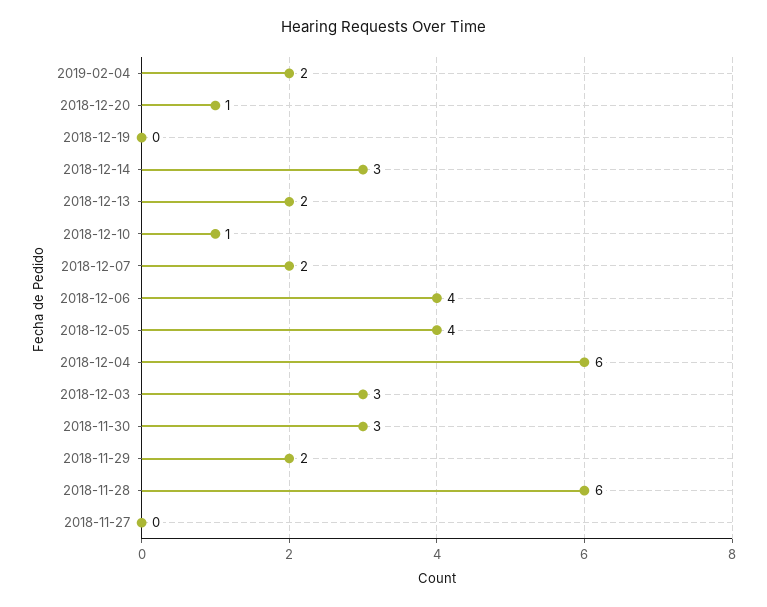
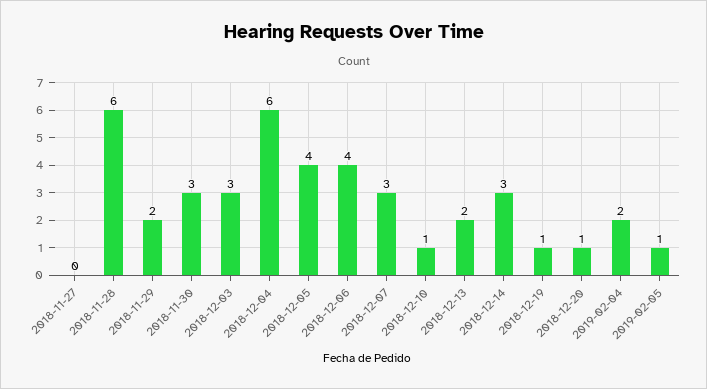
2018-12-19: 0 -> 1
2018-12-07: 2 -> 3
2019-02-05: none -> 1

